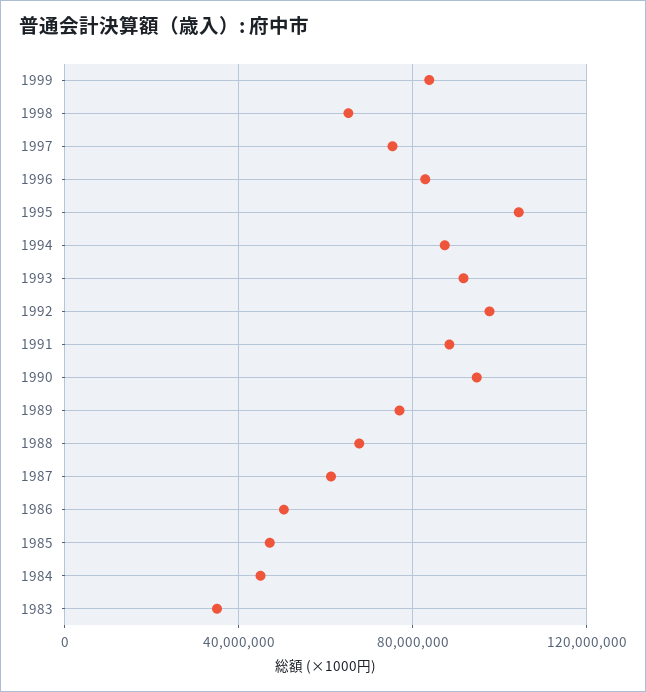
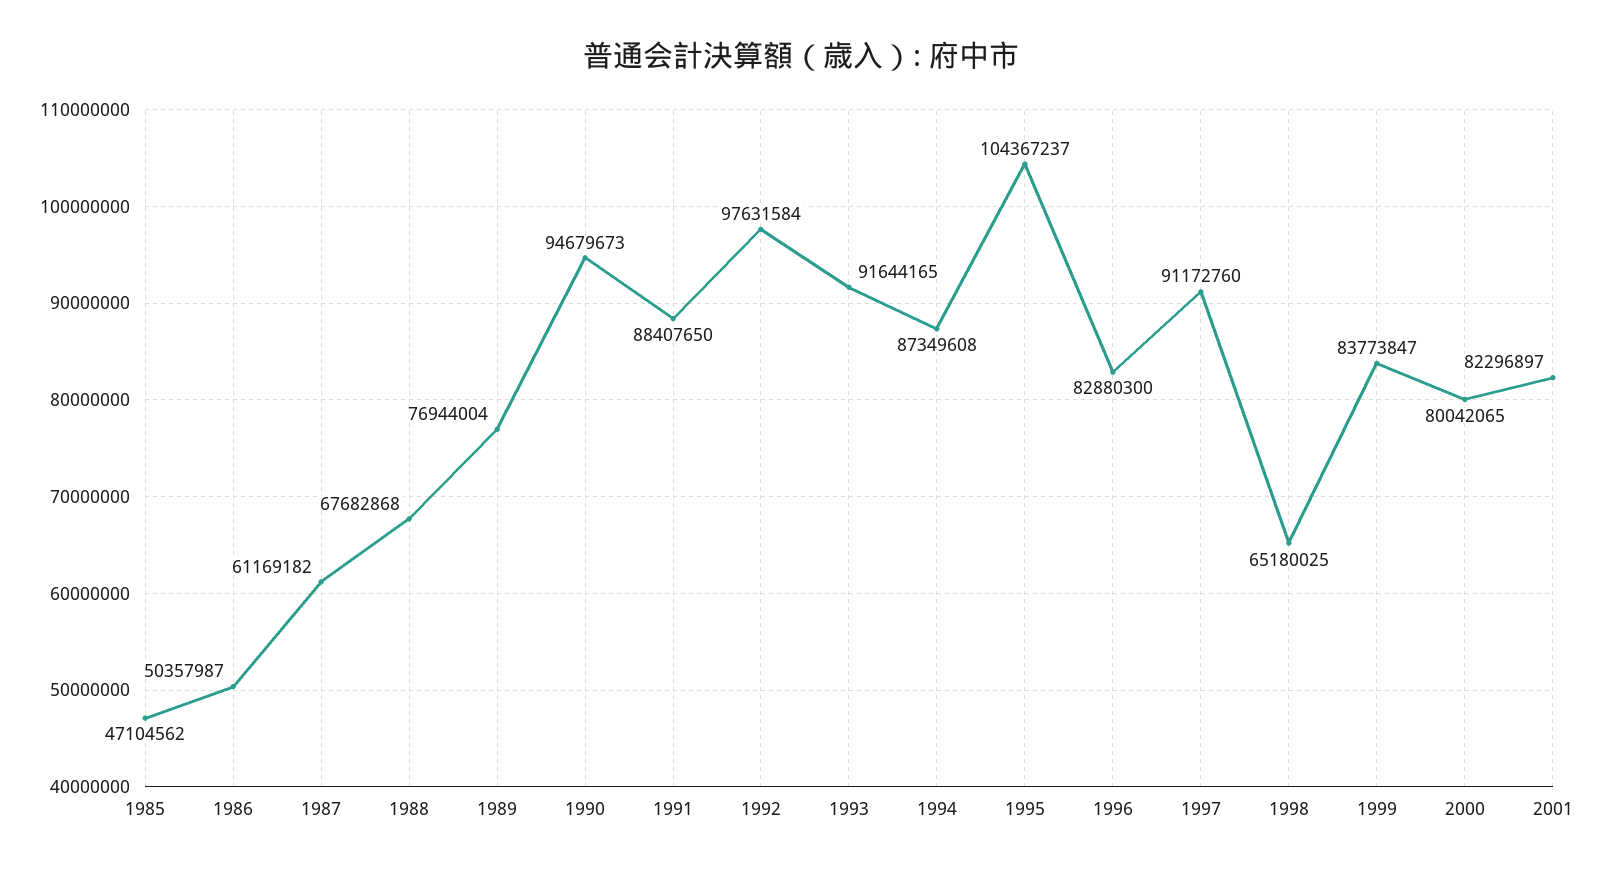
1997: 75000000 -> 91172760
1984: 45000000 -> none
1983: 35000000 -> none
2000: none -> 80042065
2001: none -> 82296897

